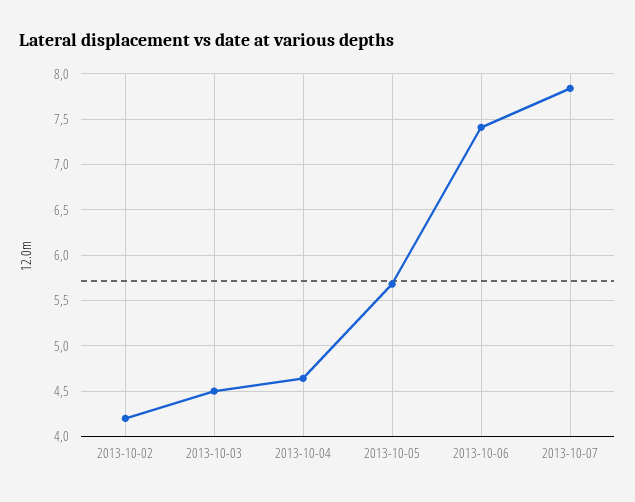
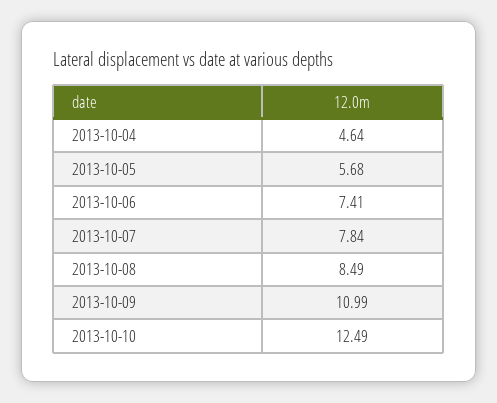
2013-10-02: 4.2 -> none
2013-10-03: 4.5 -> none
2013-10-08: none -> 8.49
2013-10-09: none -> 10.99
2013-10-10: none -> 12.49

